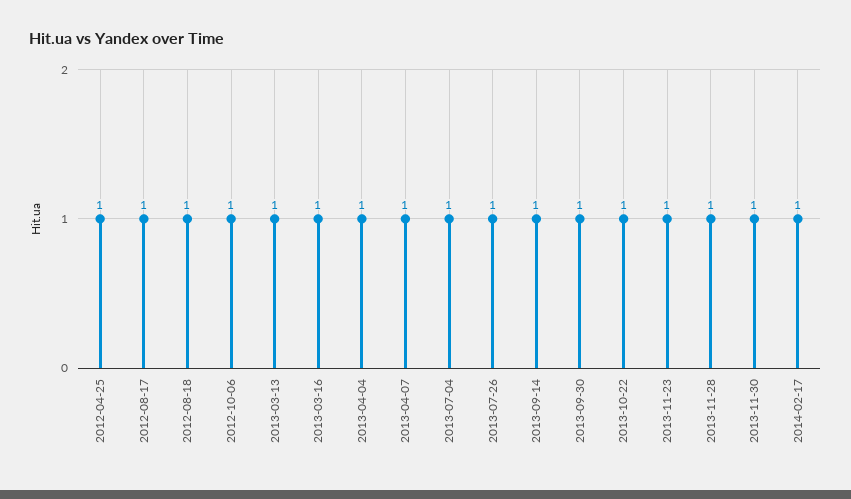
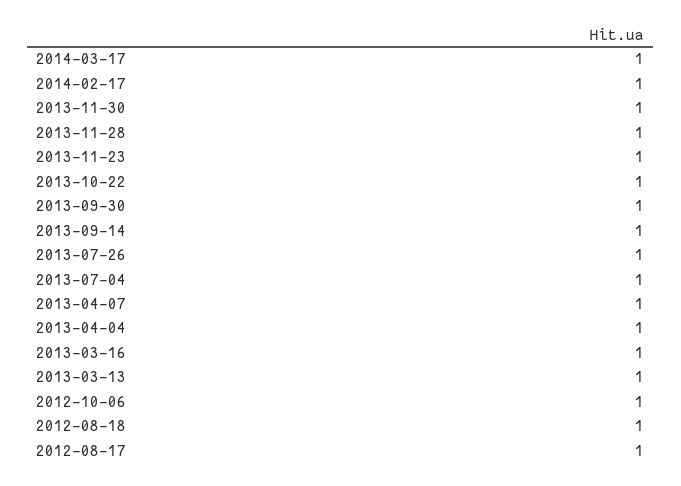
2012-04-25: 1 -> none
2014-03-17: none -> 1

